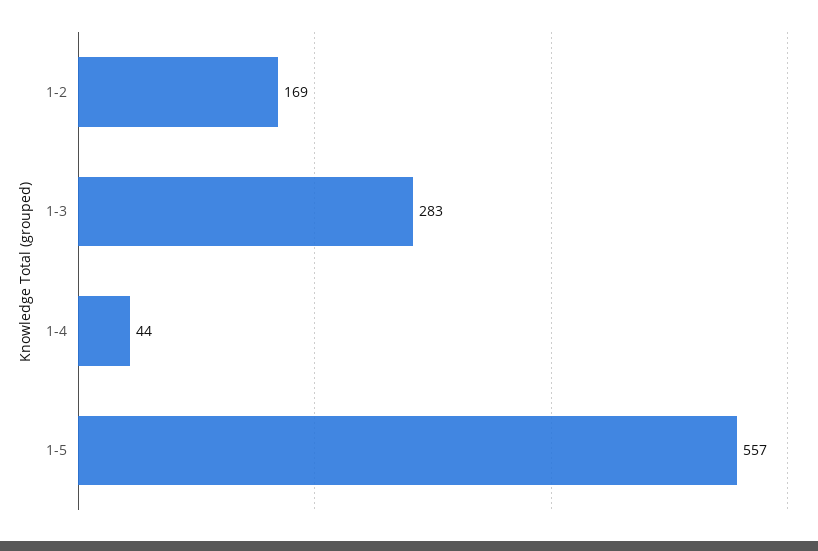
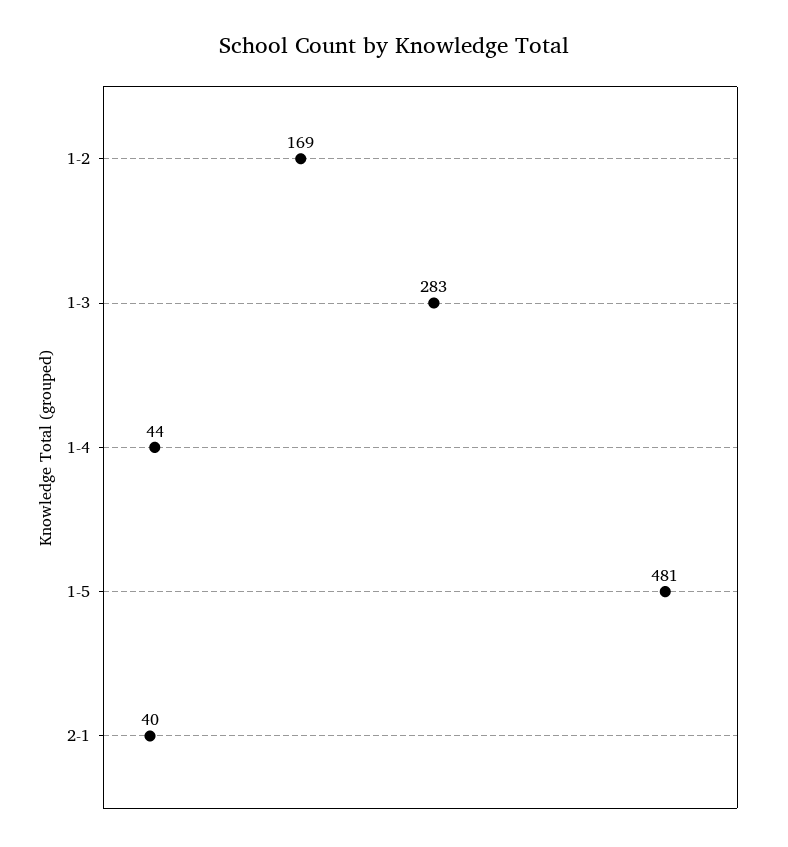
1-5: 557 -> 481
2-1: none -> 40

